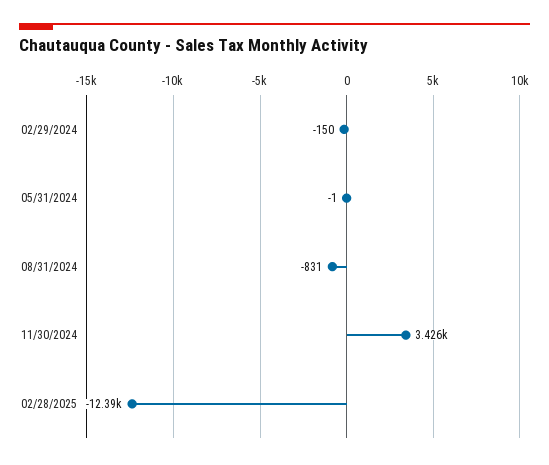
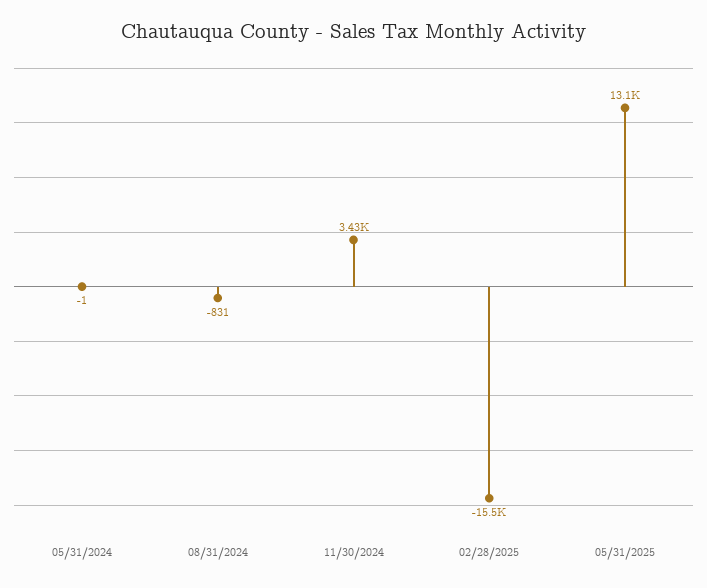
02/29/2024: -150 -> none
02/28/2025: -12390 -> -15500
05/31/2025: none -> 13100

